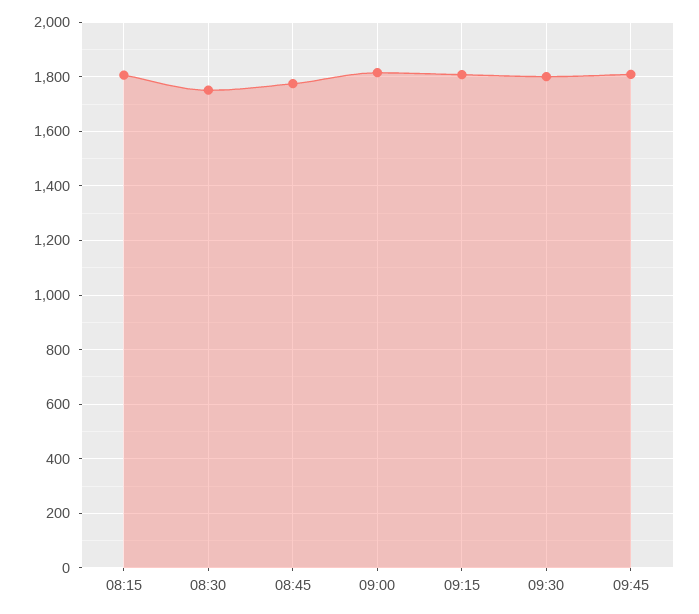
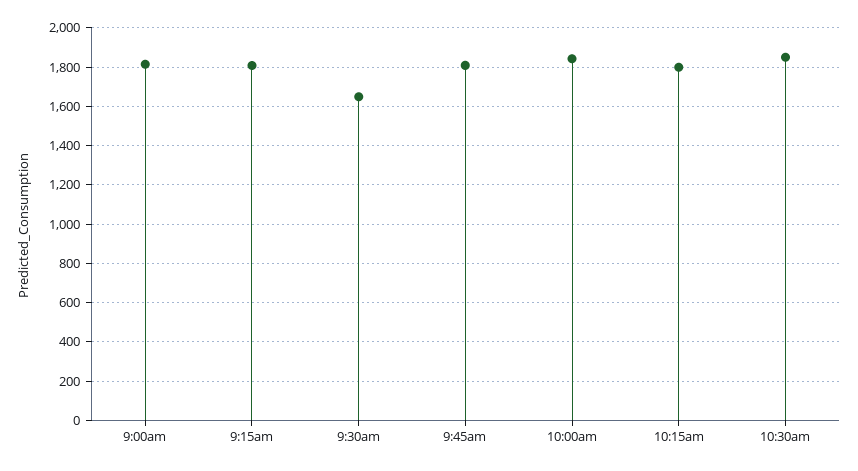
08:15: 1800 -> none
08:30: 1750 -> none
08:45: 1775 -> none
09:30: 1800 -> 1650
10:00am: none -> 1850
10:15am: none -> 1800
10:30am: none -> 1850

